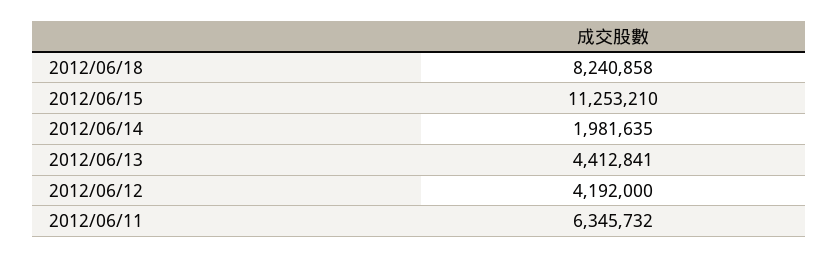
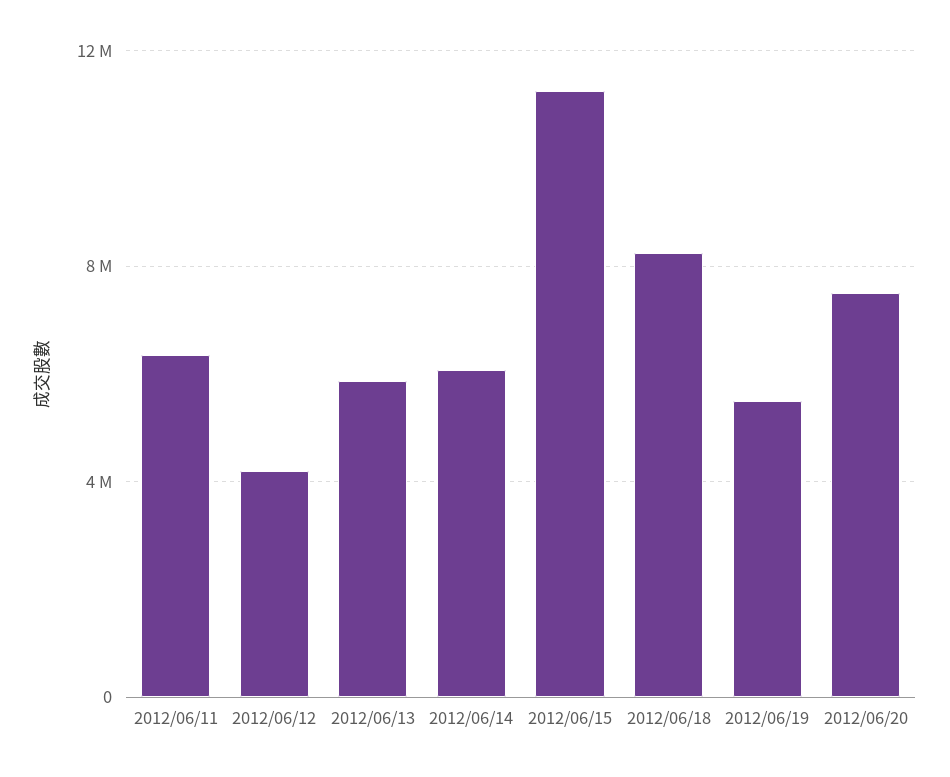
2012/06/14: 1981635 -> 6000000
2012/06/13: 4412841 -> 6000000
2012/06/19: none -> 5500000
2012/06/20: none -> 7500000

